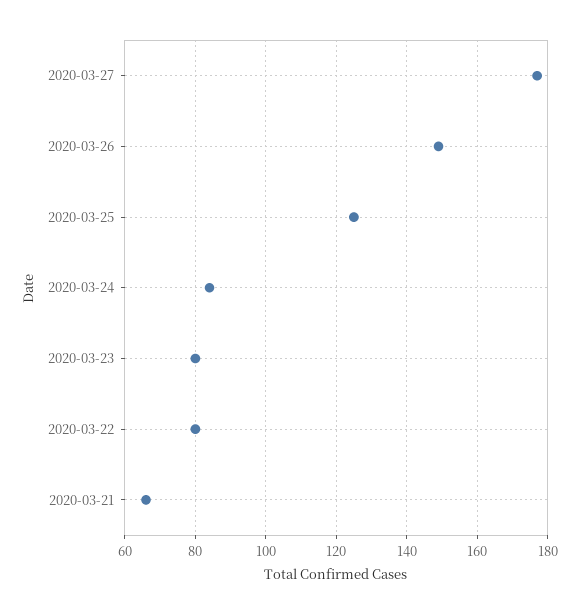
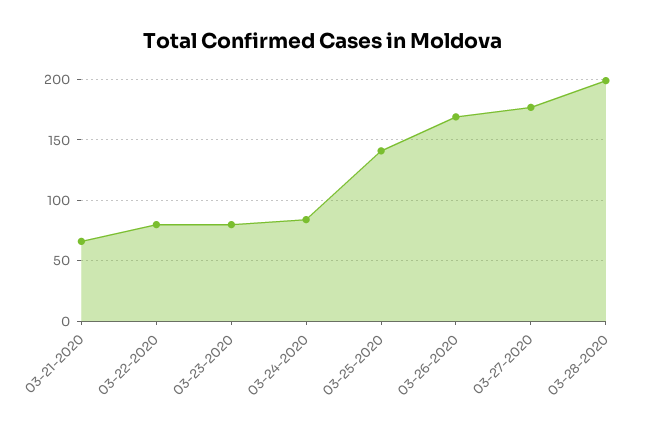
2020-03-26: 150 -> 170
2020-03-25: 125 -> 140
03-28-2020: none -> 200

